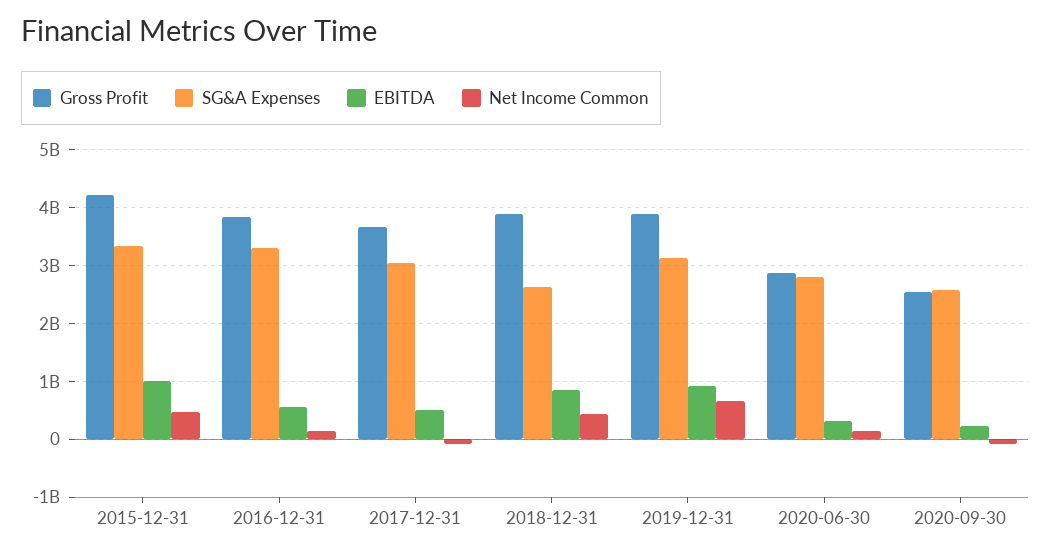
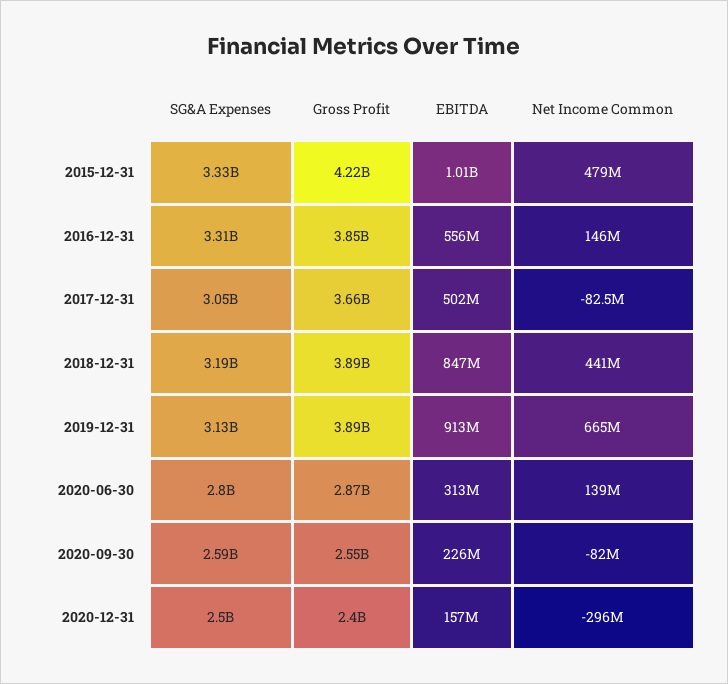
SG&A Expenses, 2018-12-31: 2600000000 -> 3190000000
SG&A Expenses, 2020-12-31: none -> 2500000000
Gross Profit, 2020-12-31: none -> 2400000000
EBITDA, 2020-12-31: none -> 157000000
Net Income Common, 2020-12-31: none -> -296000000

